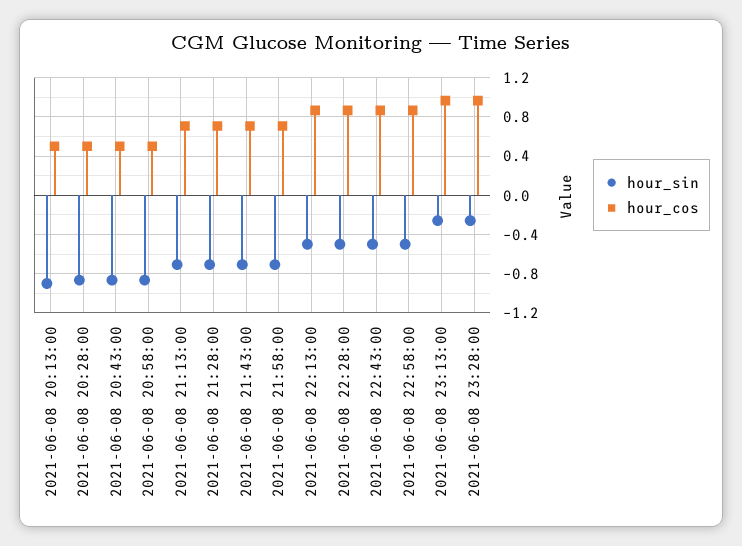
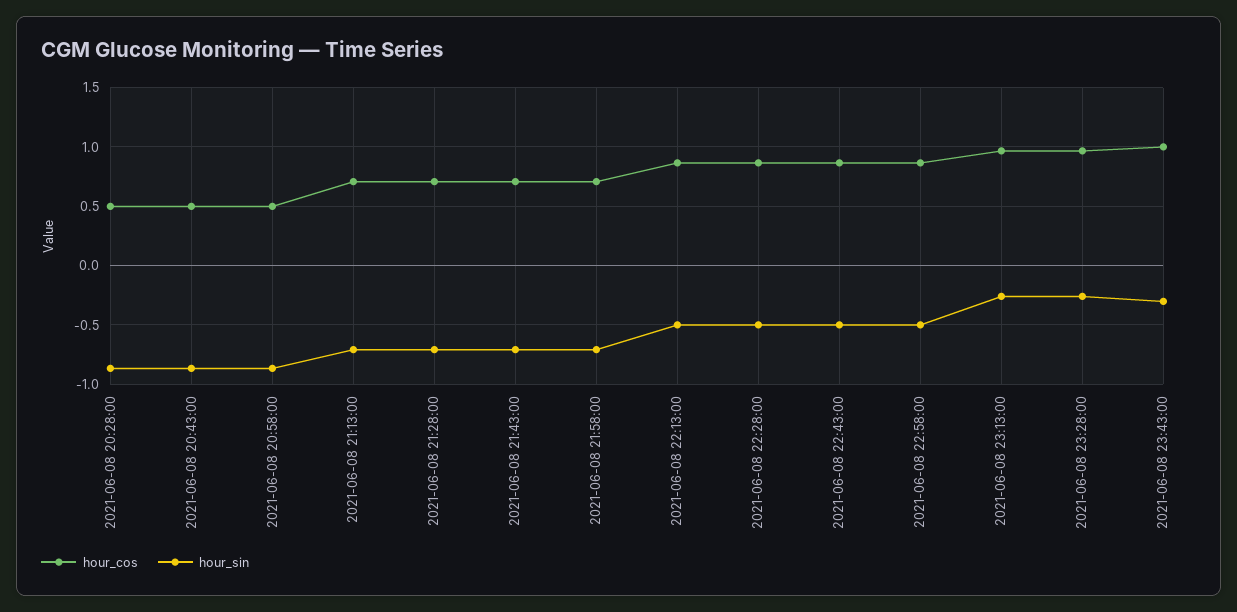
hour_sin, 2021-06-08 20:13:00: -0.9 -> none
hour_cos, 2021-06-08 20:13:00: 0.5 -> none
hour_cos, 2021-06-08 23:43:00: none -> 1
hour_sin, 2021-06-08 23:43:00: none -> -0.3

